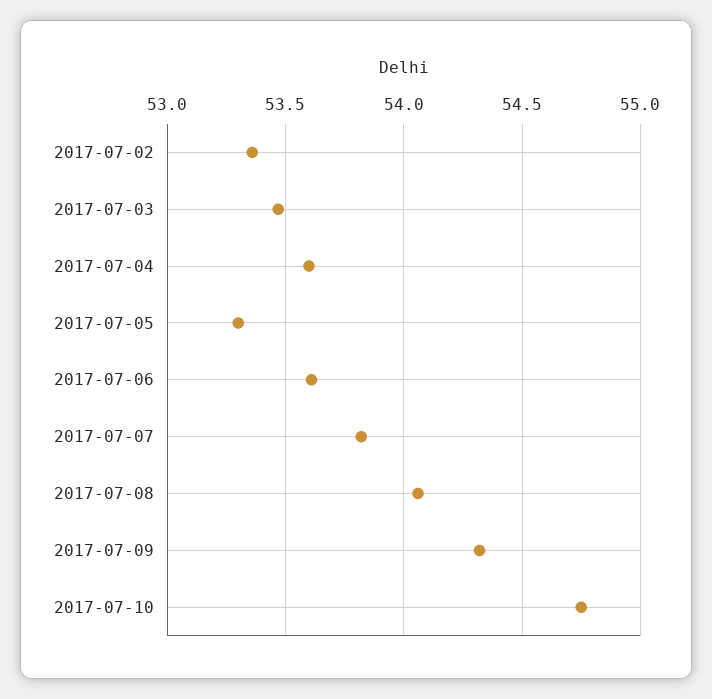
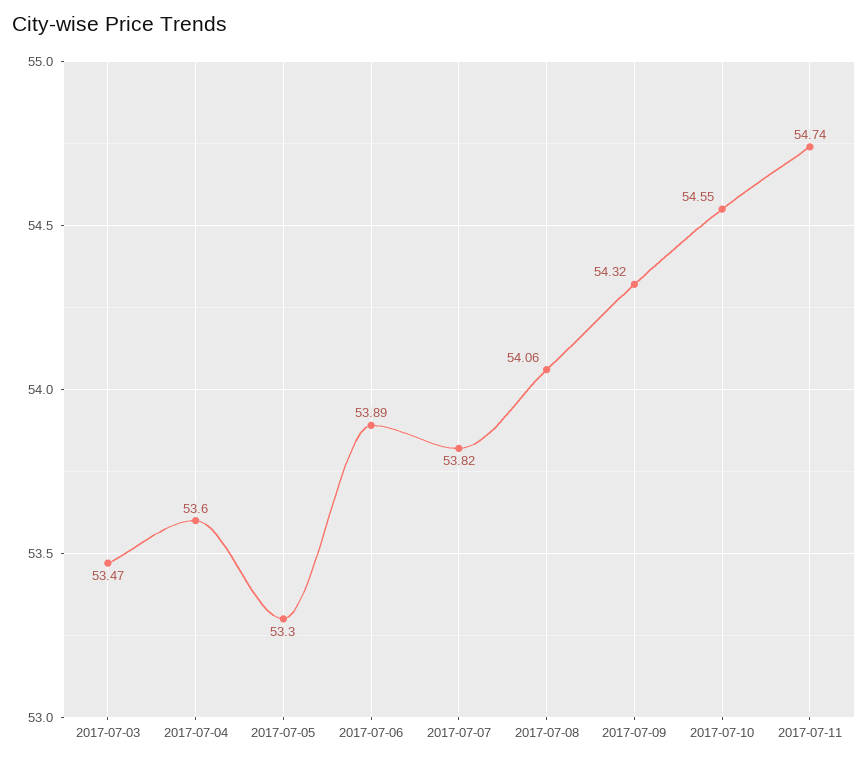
2017-07-02: 53.35 -> none
2017-07-06: 53.6 -> 53.89
2017-07-10: 54.75 -> 54.55
2017-07-11: none -> 54.74

